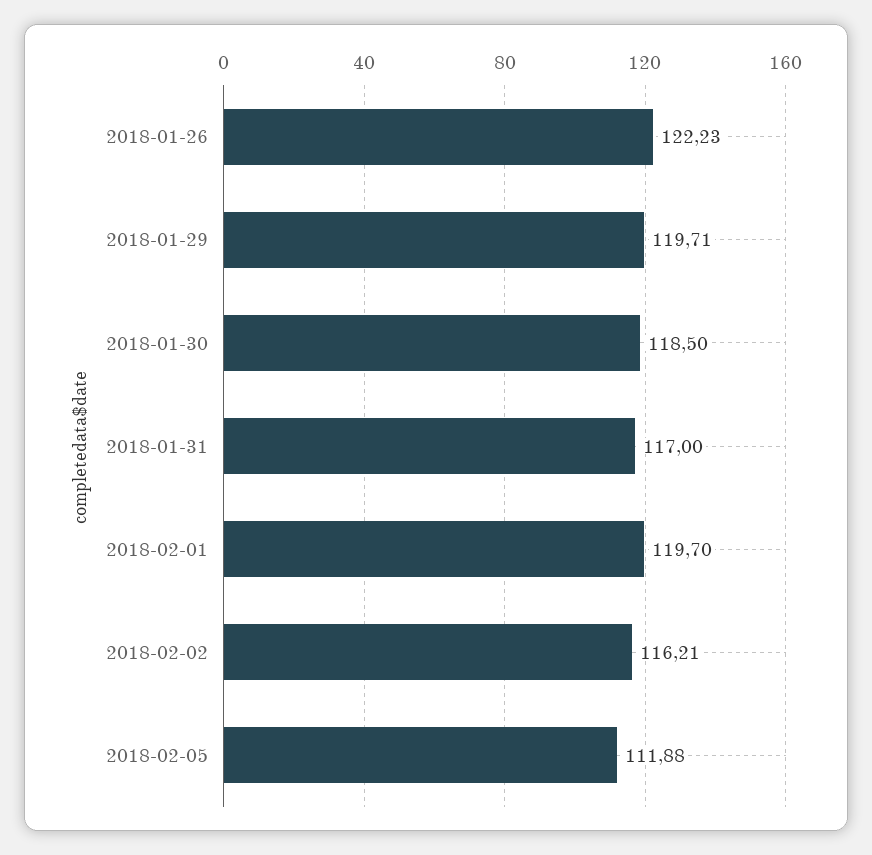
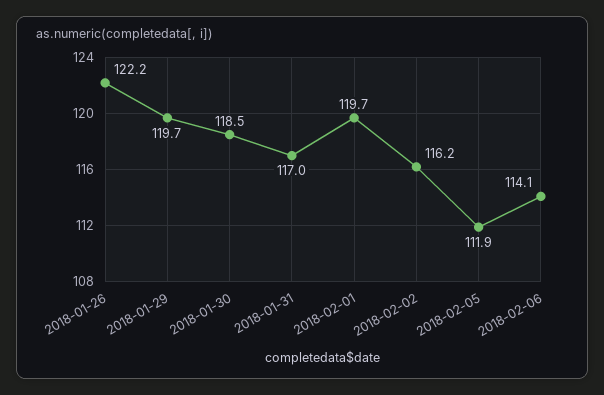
2018-02-06: none -> 114.1

